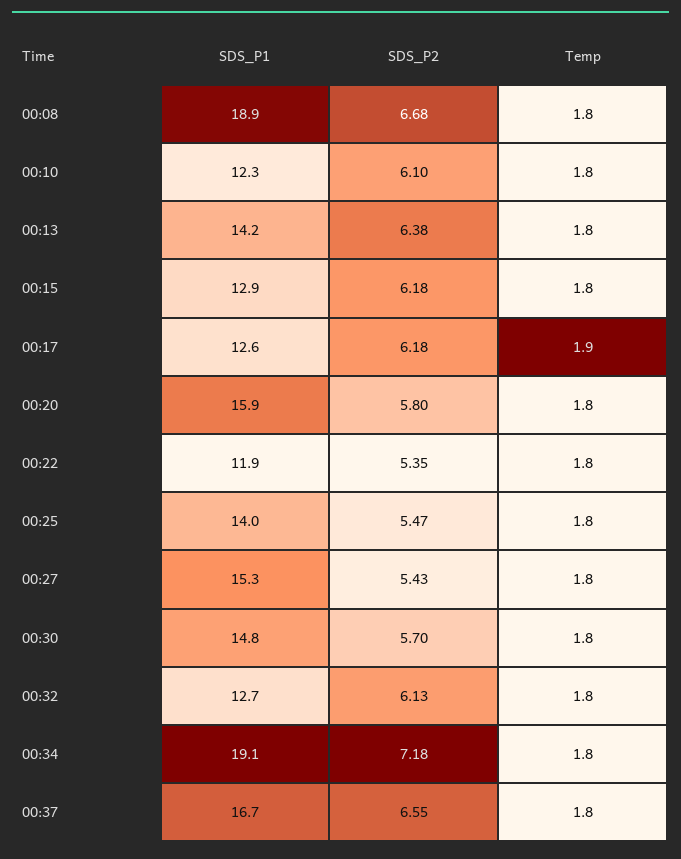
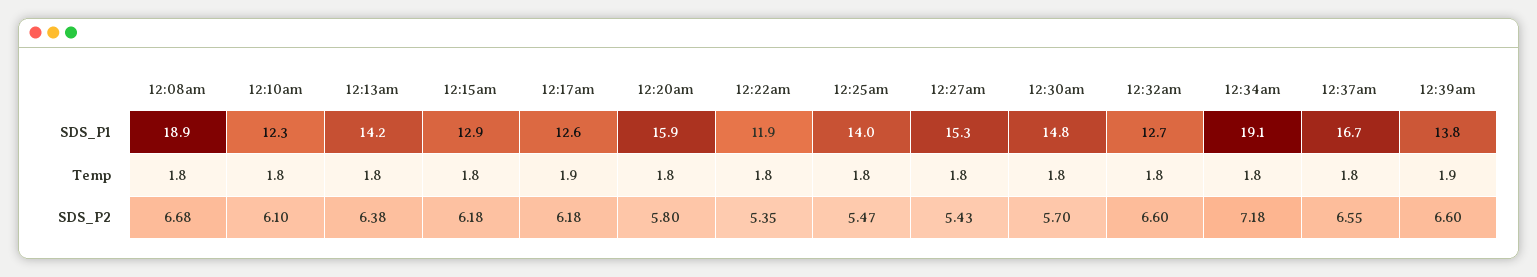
SDS_P2, 00:32: 6.13 -> 6.6
SDS_P1, 12:39am: none -> 13.8
Temp, 12:39am: none -> 1.9
SDS_P2, 12:39am: none -> 6.6

